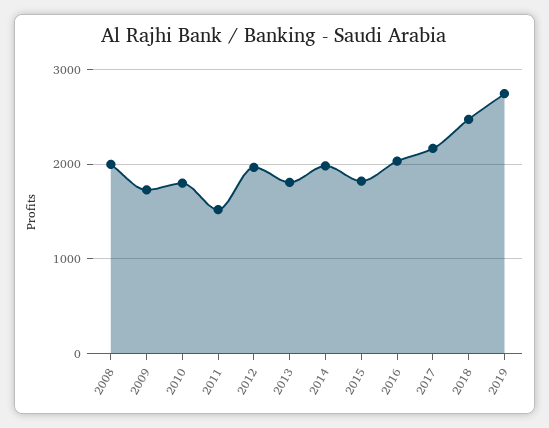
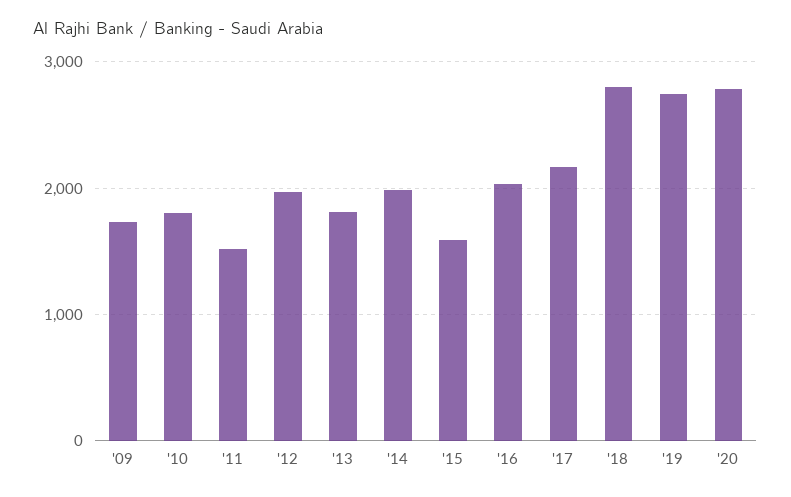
2008: 2000 -> none
2015: 1800 -> 1600
2018: 2500 -> 2800
'20: none -> 2800

